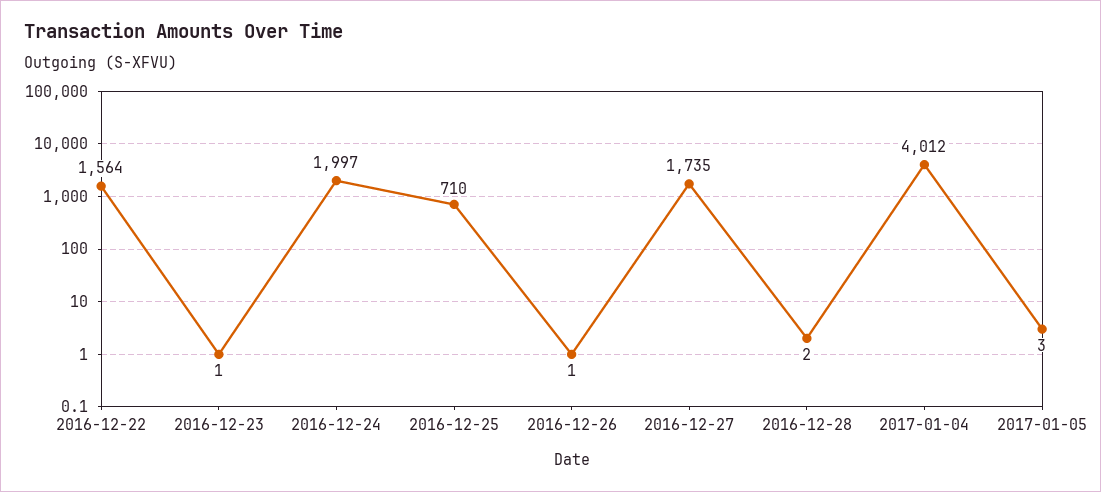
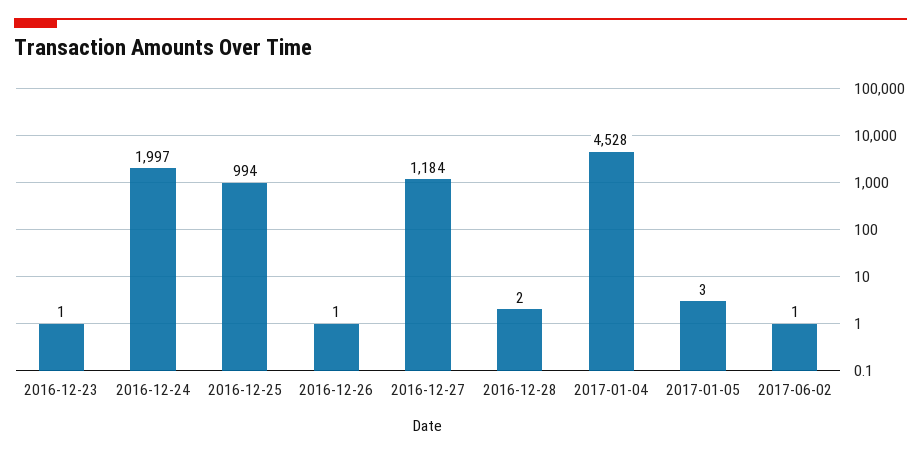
2016-12-22: 1564 -> none
2016-12-25: 710 -> 994
2016-12-27: 1735 -> 1184
2017-01-04: 4012 -> 4528
2017-06-02: none -> 1

